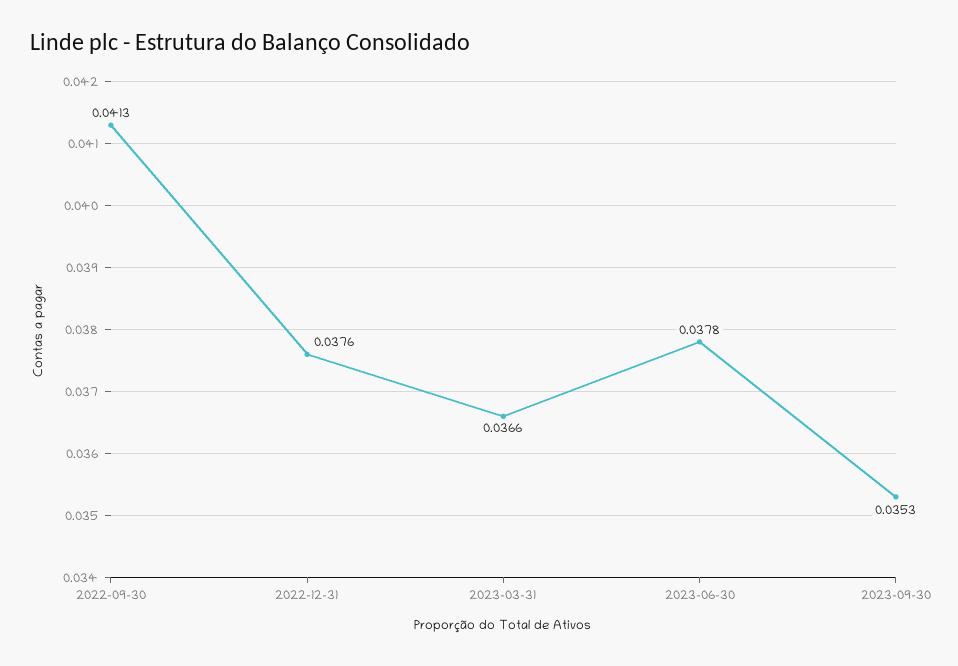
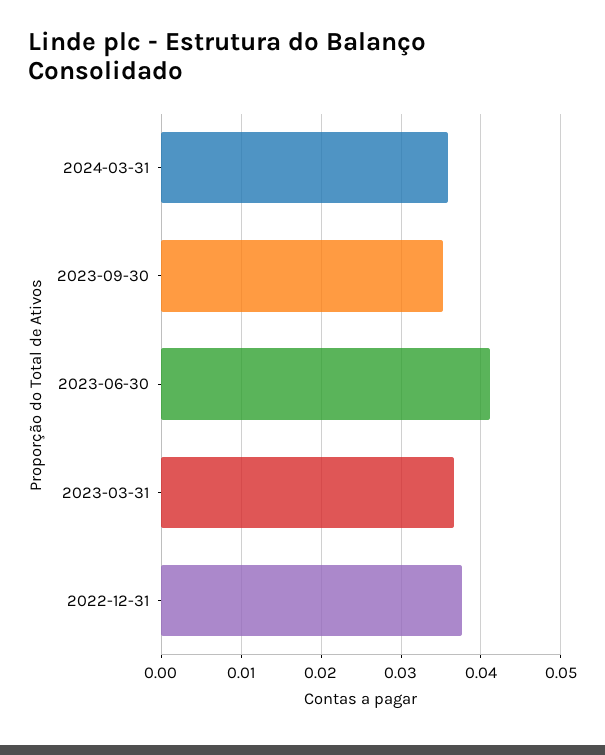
2022-09-30: 0.0413 -> none
2023-06-30: 0.0378 -> 0.041
2024-03-31: none -> 0.036

